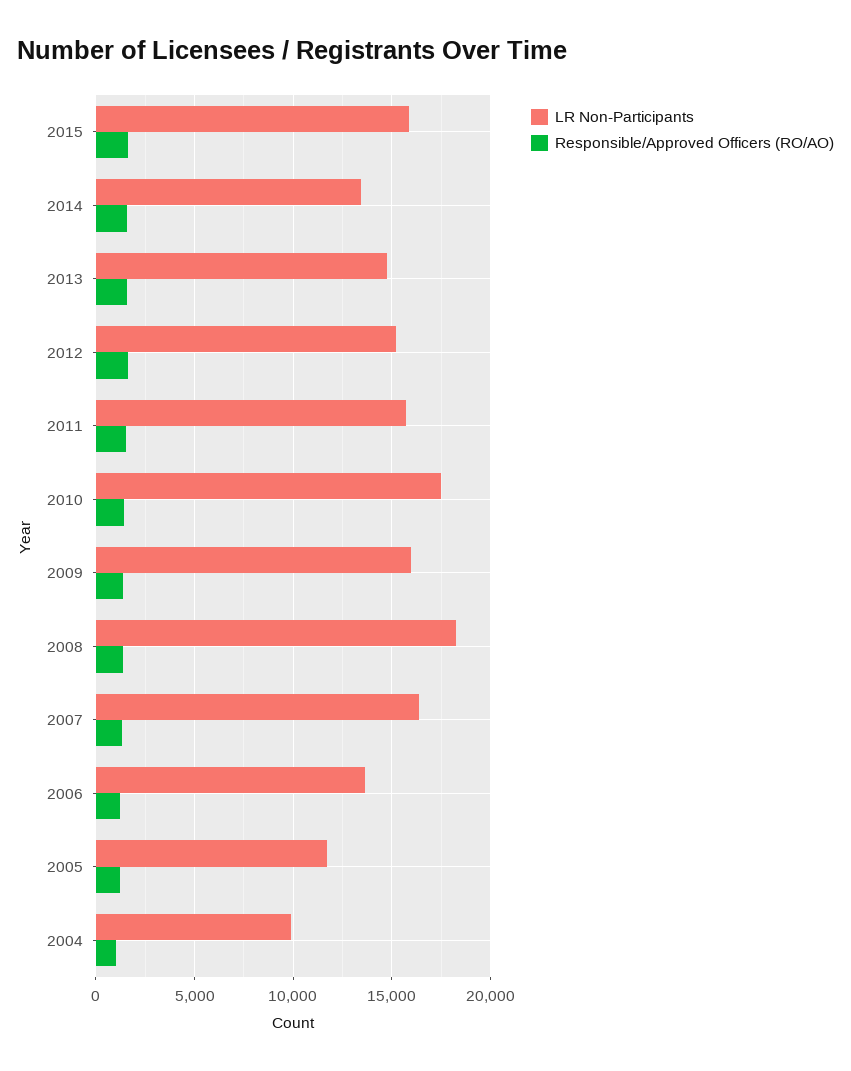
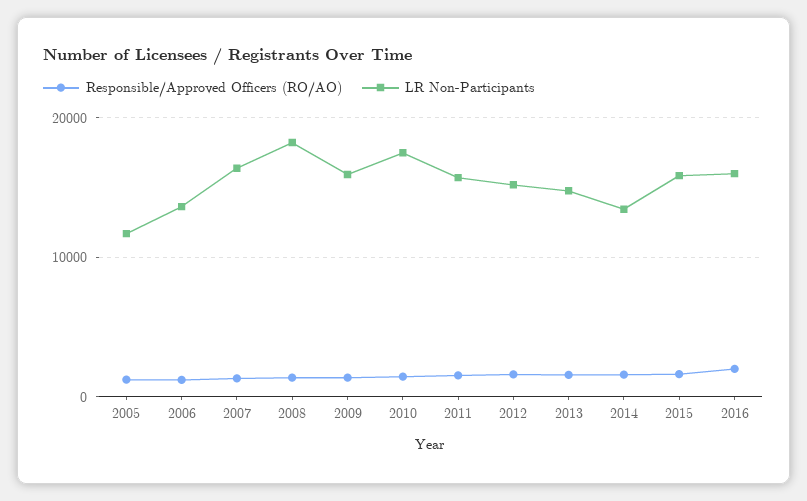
LR Non-Participants, 2004: 10000 -> none
Responsible/Approved Officers (RO/AO), 2004: 1000 -> none
Responsible/Approved Officers (RO/AO), 2016: none -> 2000
LR Non-Participants, 2016: none -> 16000

